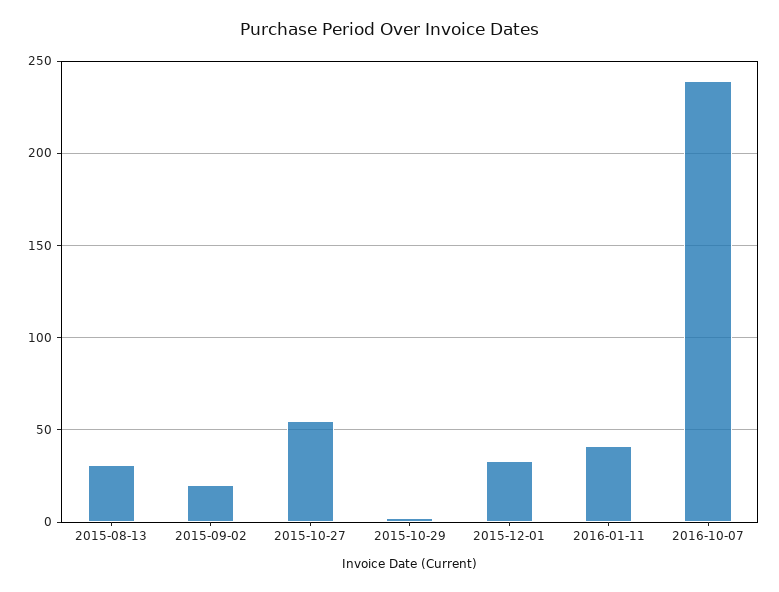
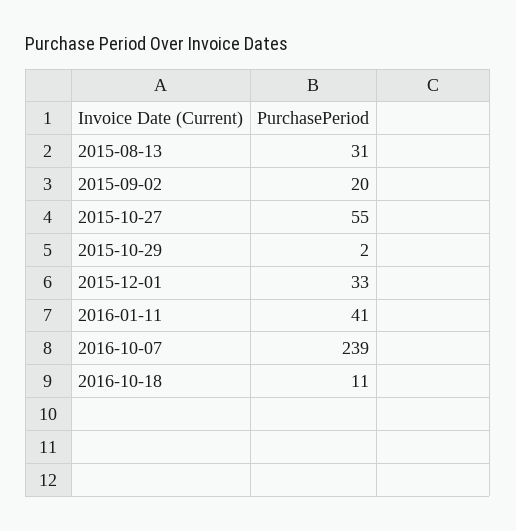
2016-10-18: none -> 11

